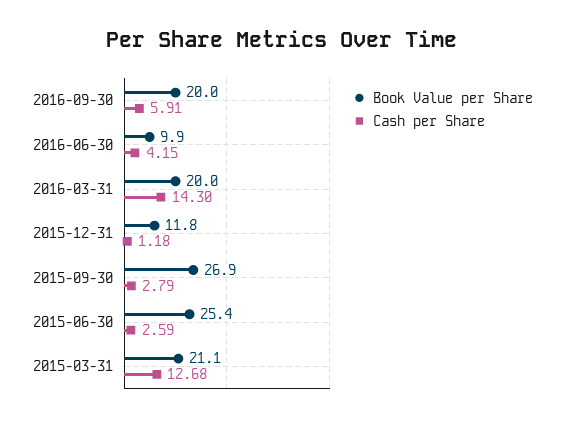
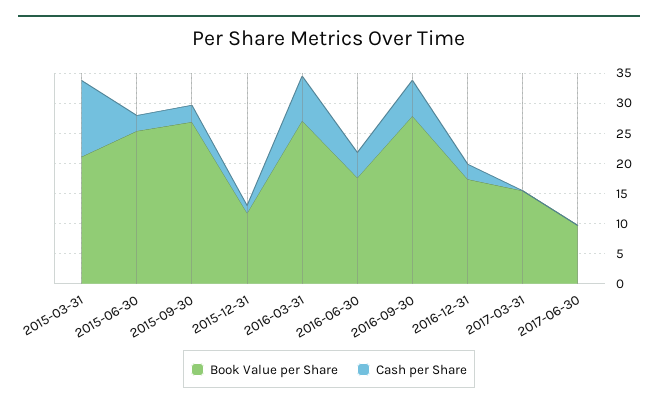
Book Value per Share, 2016-09-30: 20 -> 27.5
Book Value per Share, 2016-06-30: 9.9 -> 17.5
Book Value per Share, 2016-03-31: 20 -> 27.5
Cash per Share, 2016-03-31: 14.3 -> 7.5
Book Value per Share, 2016-12-31: none -> 17.5
Cash per Share, 2016-12-31: none -> 2.5
Book Value per Share, 2017-03-31: none -> 15
Cash per Share, 2017-03-31: none -> 0
Book Value per Share, 2017-06-30: none -> 10
Cash per Share, 2017-06-30: none -> 0

